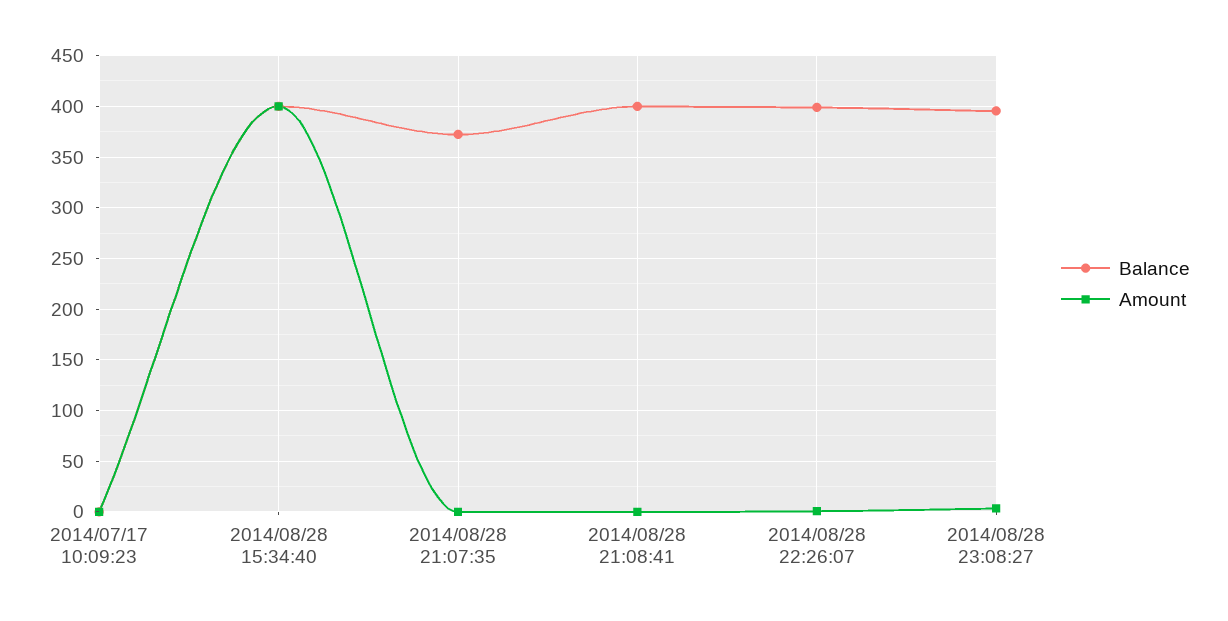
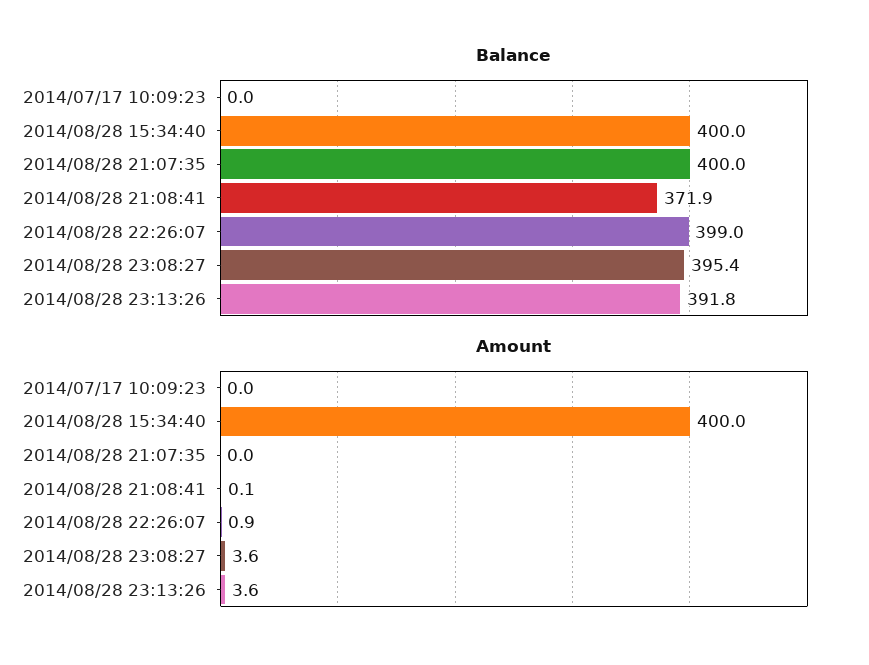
Balance, 2014/08/28 21:07:35: 370 -> 400
Balance, 2014/08/28 21:08:41: 400 -> 371.9
Balance, 2014/08/28 23:13:26: none -> 391.8
Amount, 2014/08/28 23:13:26: none -> 3.6

